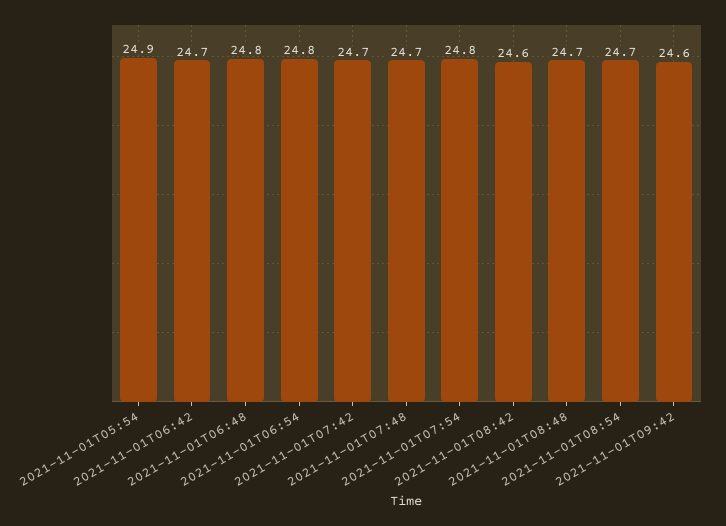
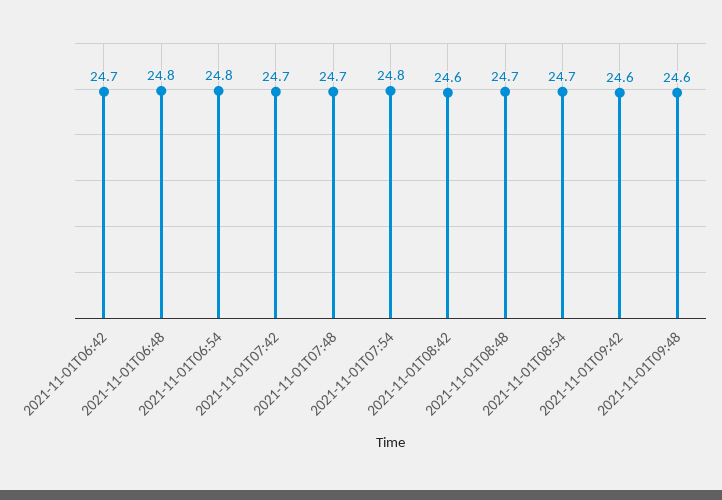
2021-11-01T05:54: 24.9 -> none
2021-11-01T09:48: none -> 24.6

